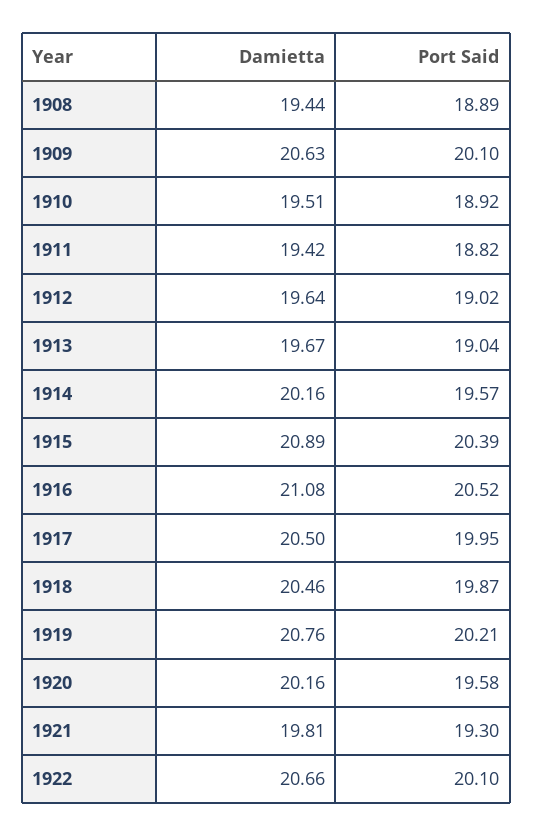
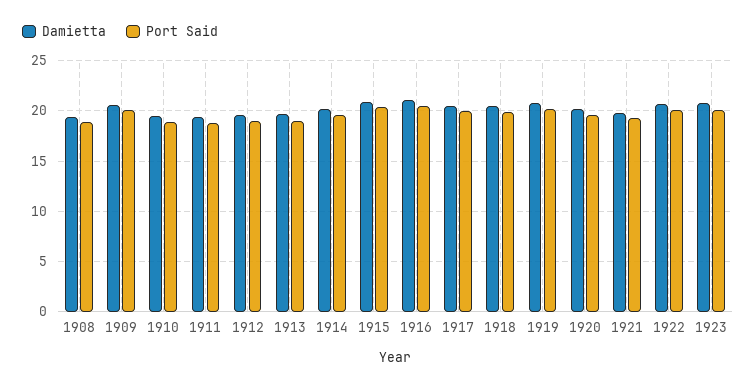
Damietta, 1923: none -> 21
Port Said, 1923: none -> 20

